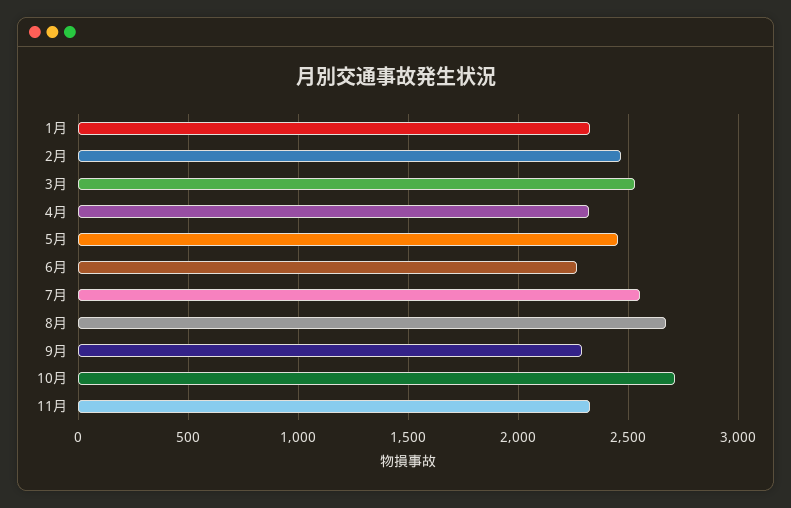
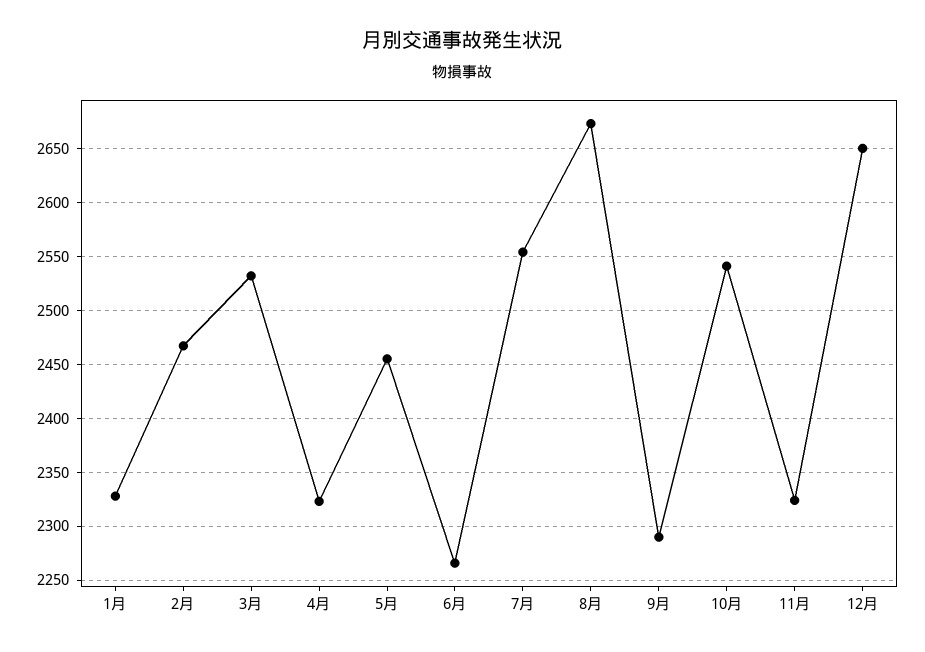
10月: 2700 -> 2540
12月: none -> 2650

